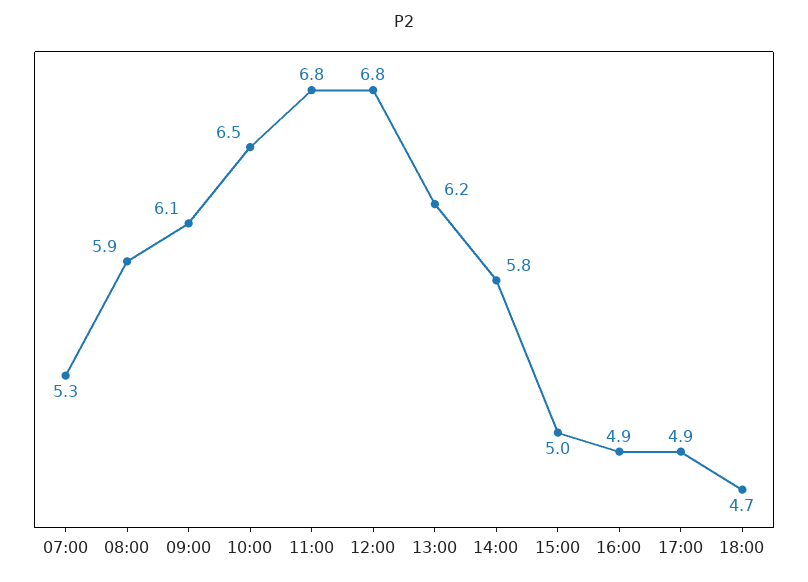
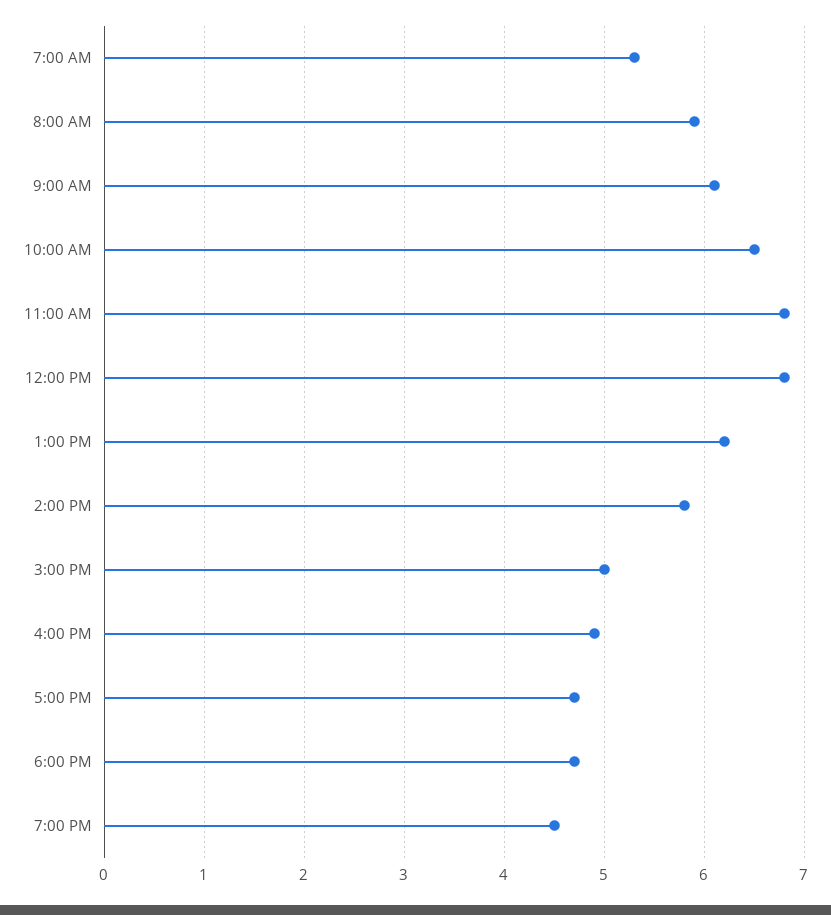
17:00: 4.9 -> 4.7
7:00 PM: none -> 4.5

